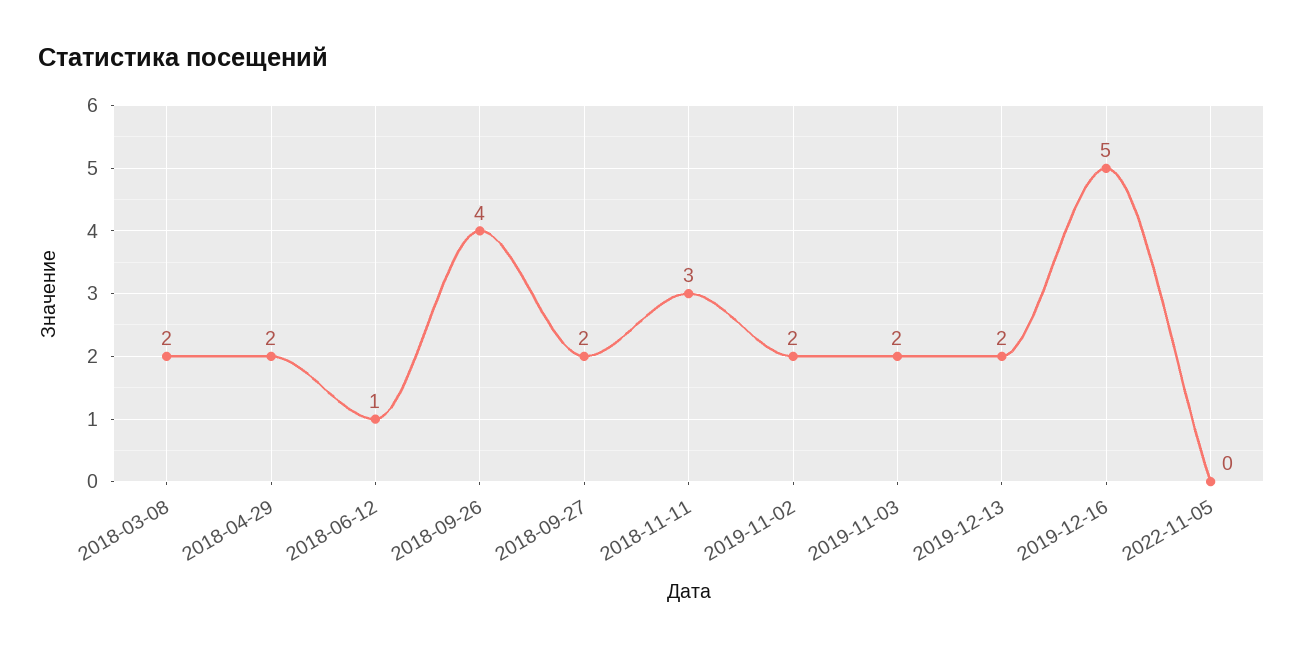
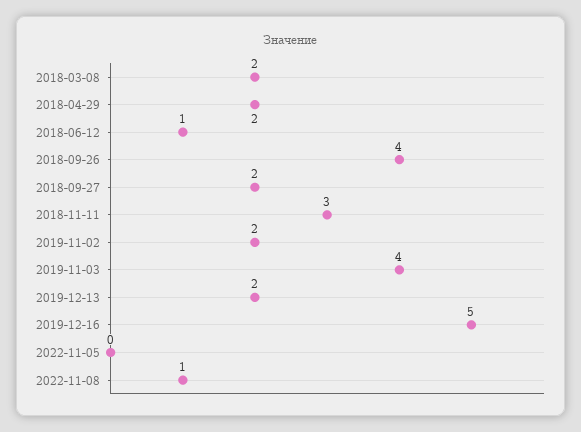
2019-11-03: 2 -> 4
2022-11-08: none -> 1

